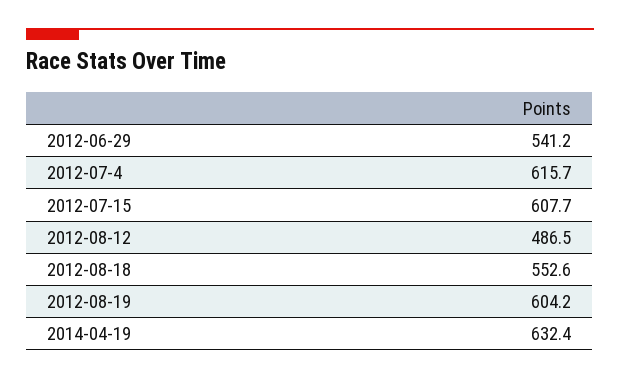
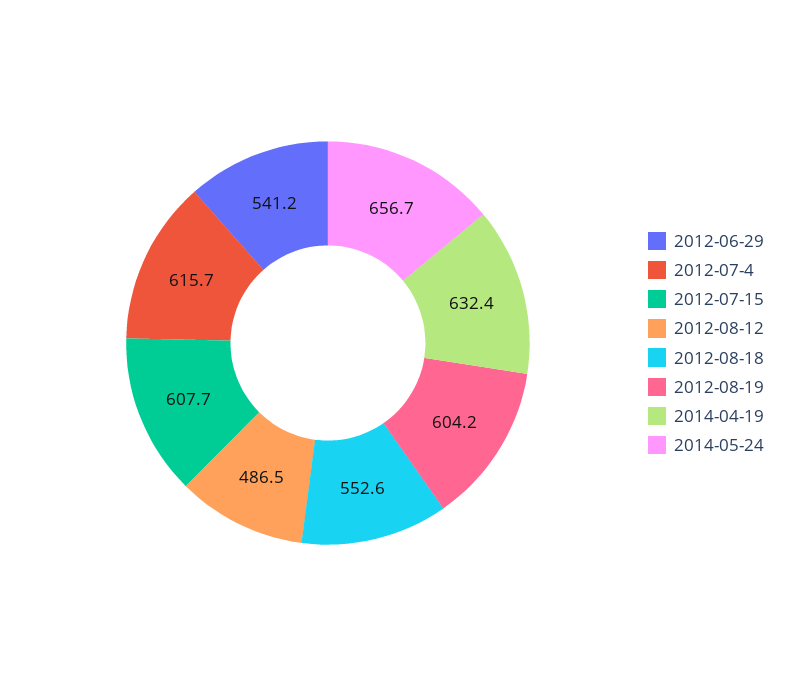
2014-05-24: none -> 656.7

